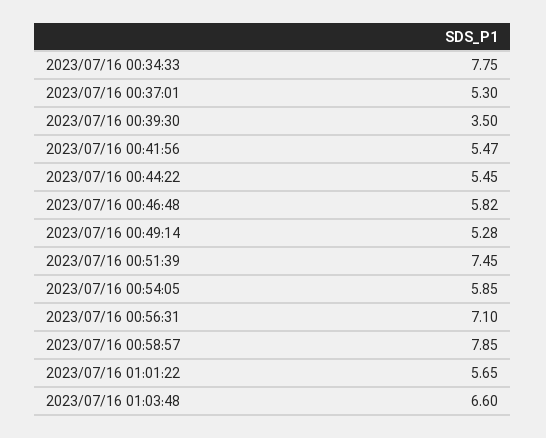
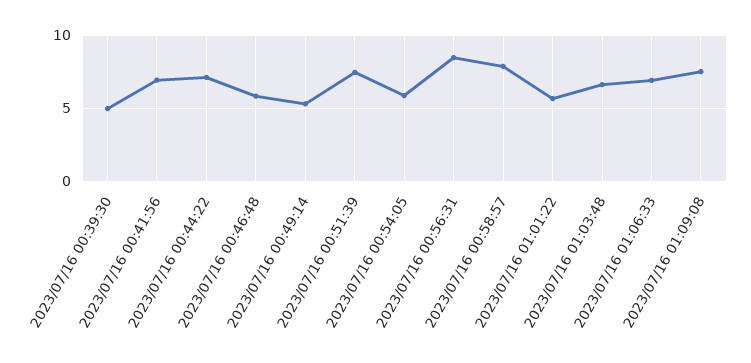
2023/07/16 00:34:33: 7.75 -> none
2023/07/16 00:37:01: 5.3 -> none
2023/07/16 00:39:30: 3.5 -> 5
2023/07/16 00:41:56: 5.47 -> 7
2023/07/16 00:44:22: 5.45 -> 7
2023/07/16 00:56:31: 7.1 -> 8.5
2023/07/16 01:06:33: none -> 7
2023/07/16 01:09:08: none -> 7.5

